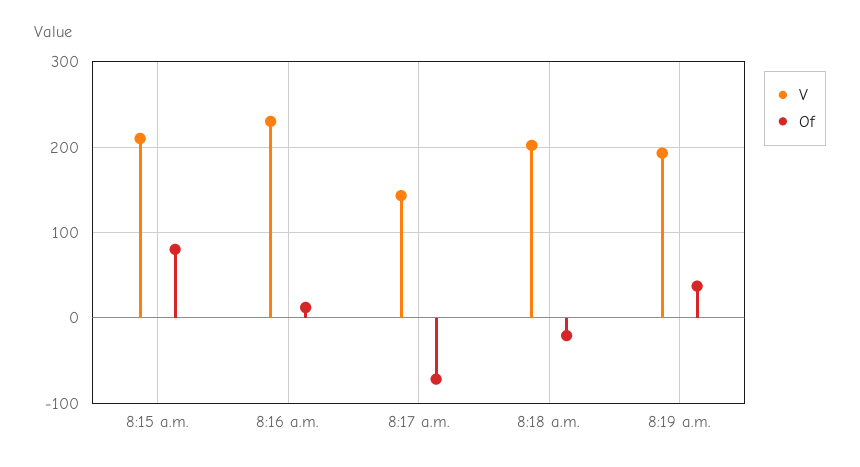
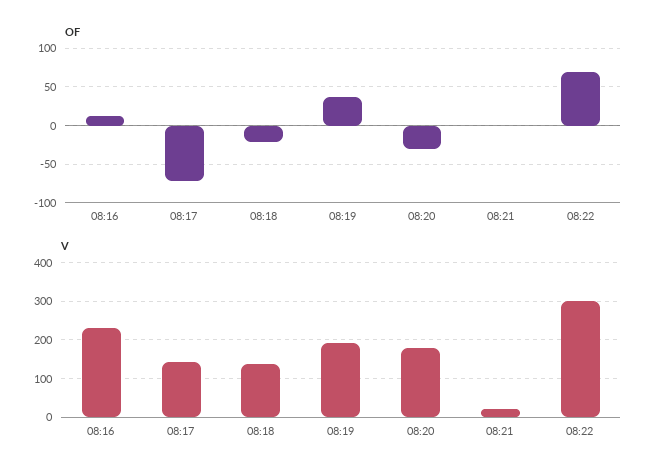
V, 8:15 a.m.: 210 -> none
Of, 8:15 a.m.: 80 -> none
V, 8:18 a.m.: 200 -> 140
Of, 08:20: none -> -30
Of, 08:21: none -> 0
Of, 08:22: none -> 70
V, 08:20: none -> 180
V, 08:21: none -> 20
V, 08:22: none -> 300

